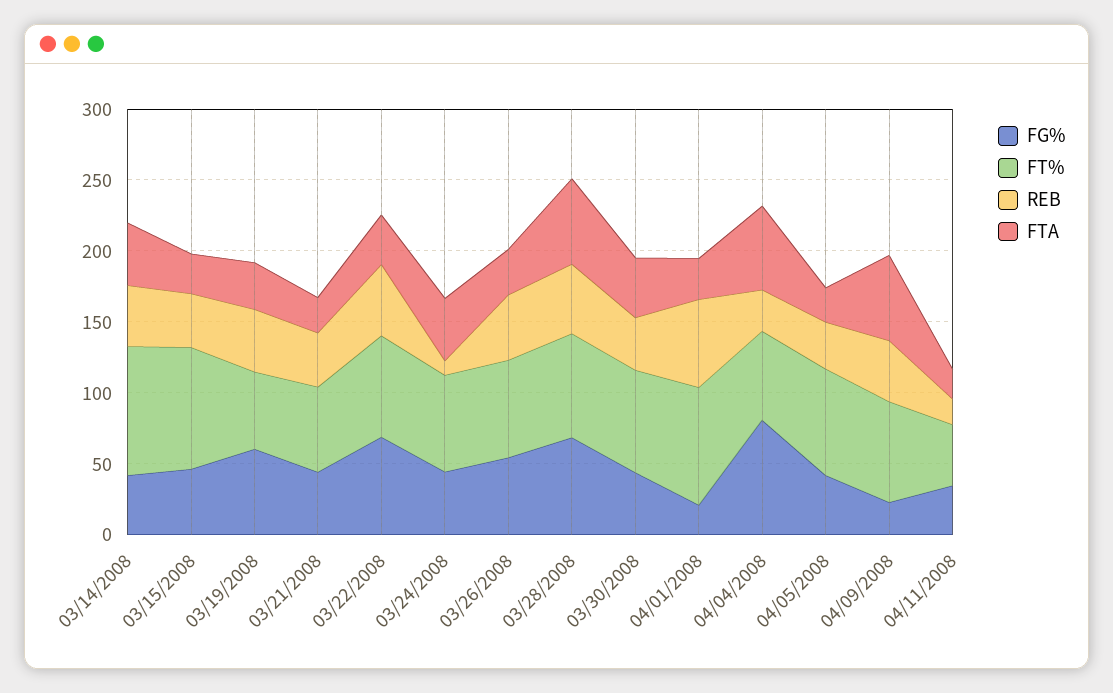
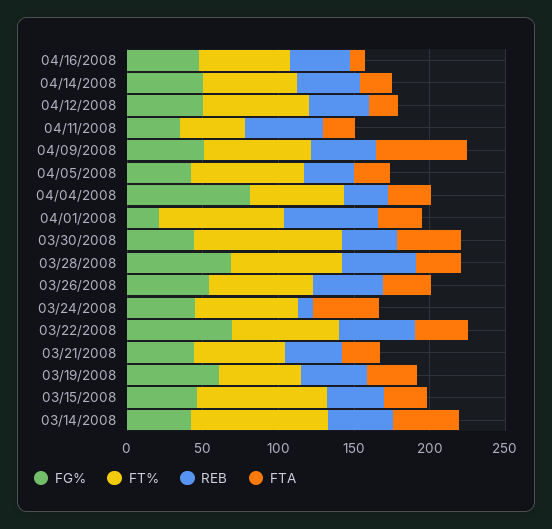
FTA, 03/28/2008: 60 -> 30
FT%, 03/30/2008: 70 -> 100
FTA, 04/04/2008: 60 -> 30
FG%, 04/09/2008: 20 -> 50
REB, 04/11/2008: 20 -> 50
FG%, 04/16/2008: none -> 50
FT%, 04/16/2008: none -> 60
REB, 04/16/2008: none -> 40
FTA, 04/16/2008: none -> 10
FG%, 04/14/2008: none -> 50
FT%, 04/14/2008: none -> 60
REB, 04/14/2008: none -> 40
FTA, 04/14/2008: none -> 20
FG%, 04/12/2008: none -> 50
FT%, 04/12/2008: none -> 70
REB, 04/12/2008: none -> 40
FTA, 04/12/2008: none -> 20

